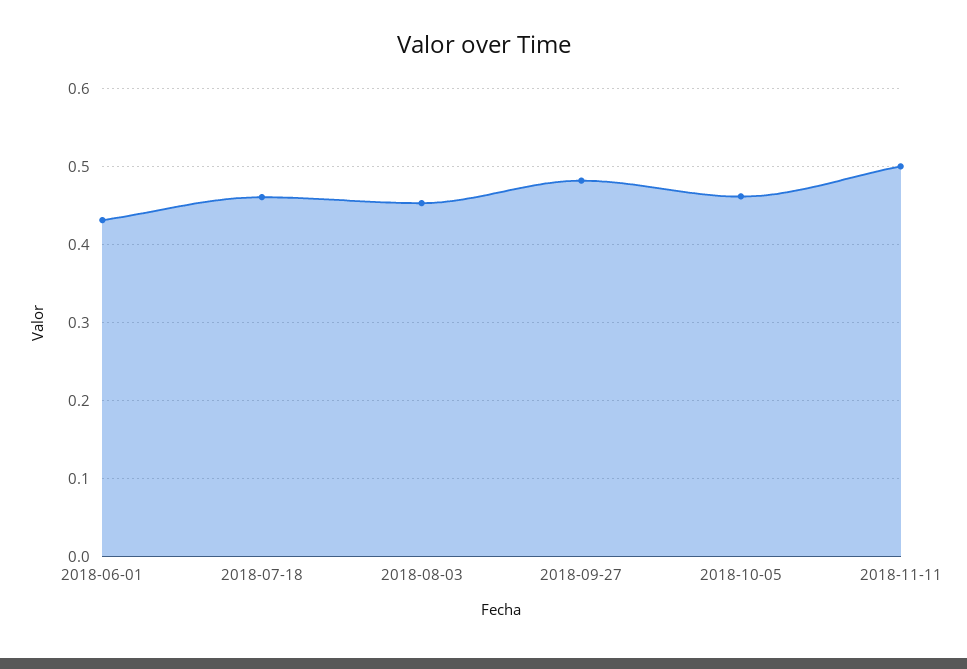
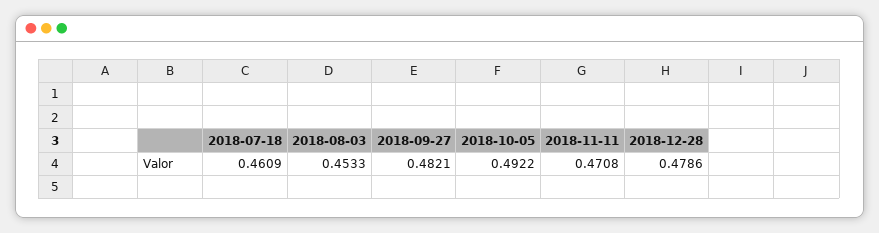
2018-06-01: 0.43 -> none
2018-10-05: 0.46 -> 0.4922
2018-11-11: 0.5 -> 0.4708
2018-12-28: none -> 0.4786

